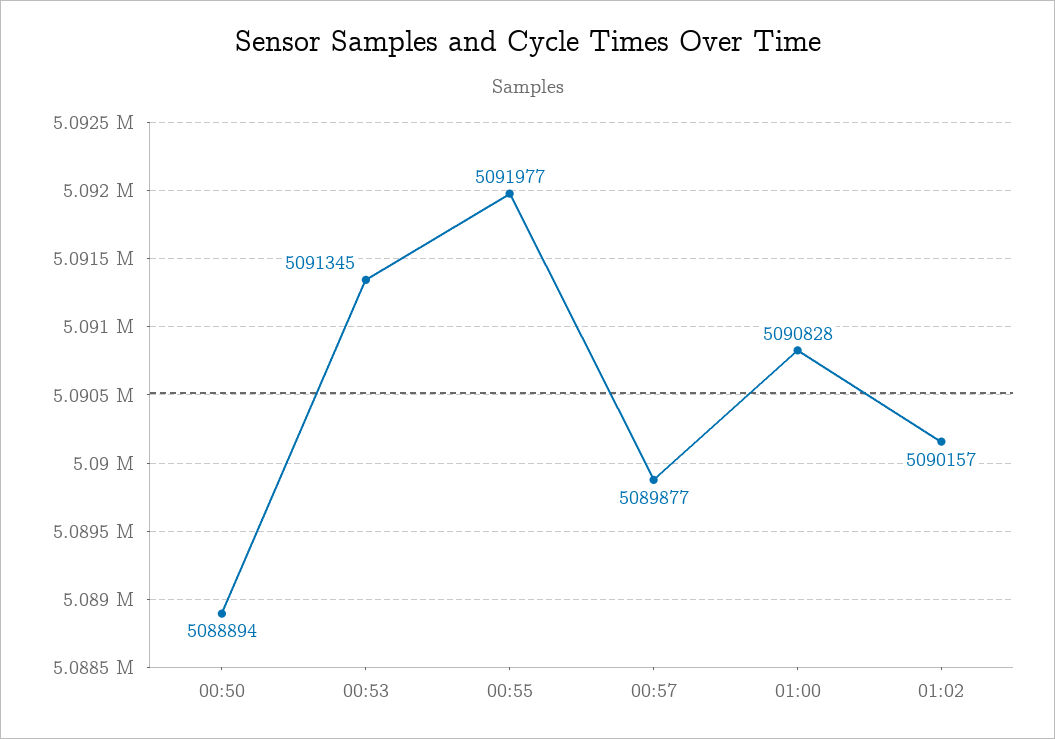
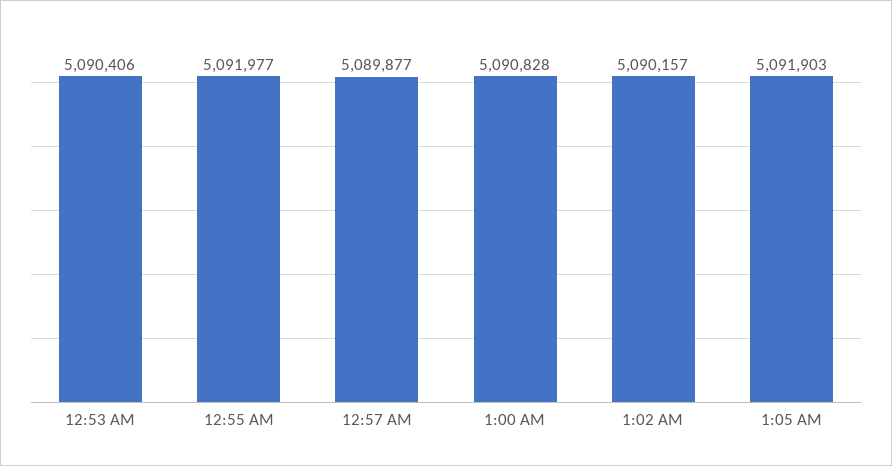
00:50: 5088894 -> none
00:53: 5091345 -> 5090406
1:05 AM: none -> 5091903

